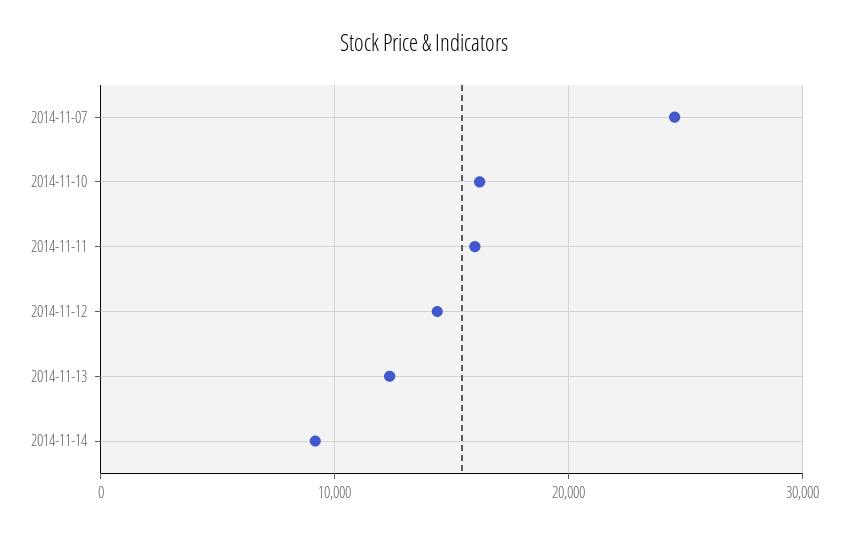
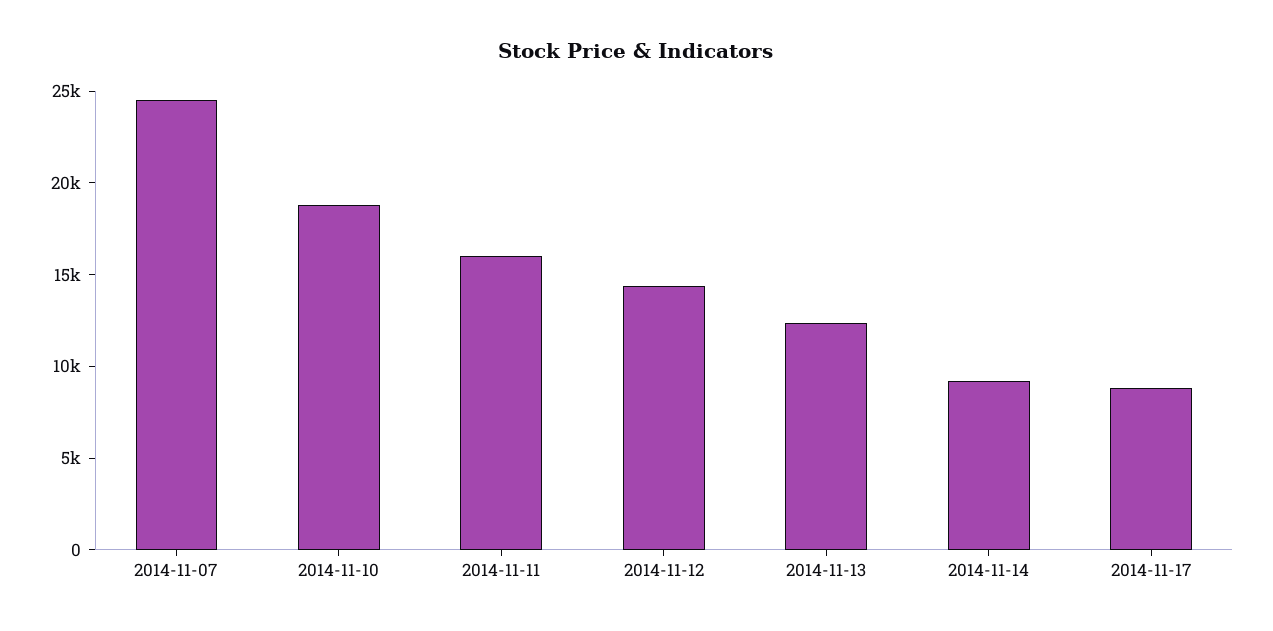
2014-11-10: 16000 -> 19000
2014-11-17: none -> 9000

